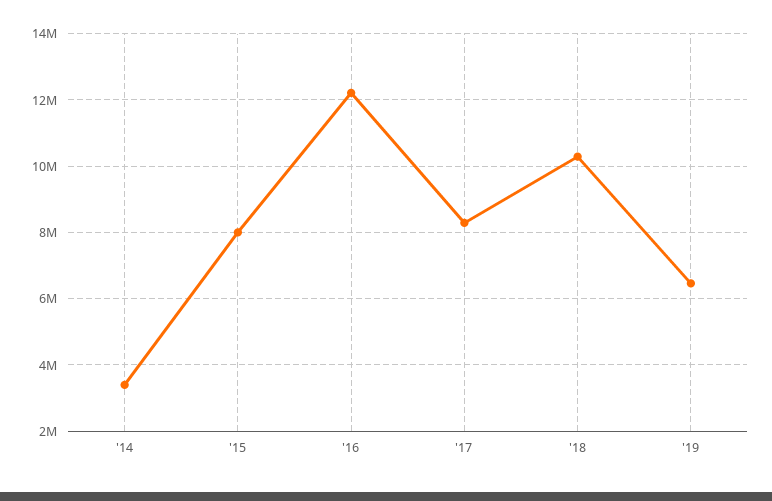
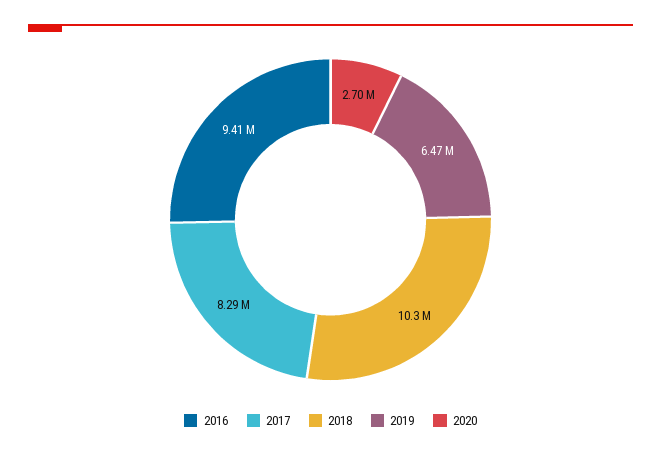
'14: 3400000 -> none
'15: 8000000 -> none
'16: 12200000 -> 9410000
2020: none -> 2700000

